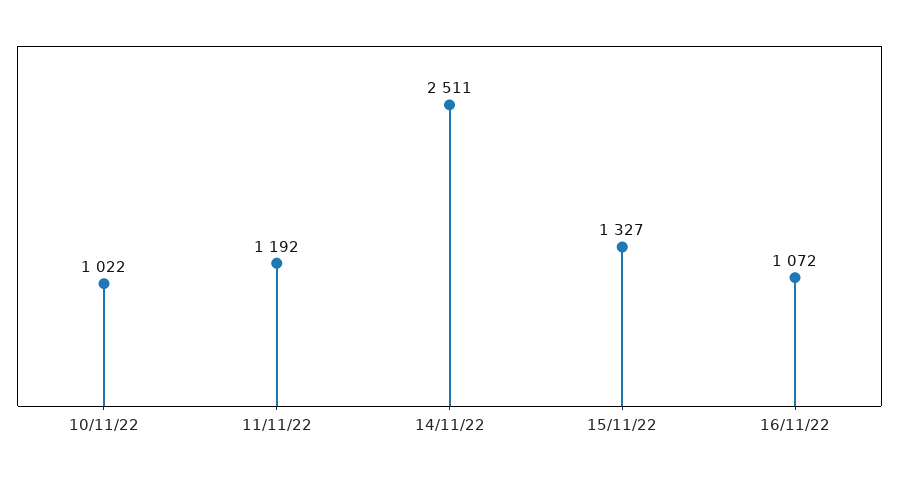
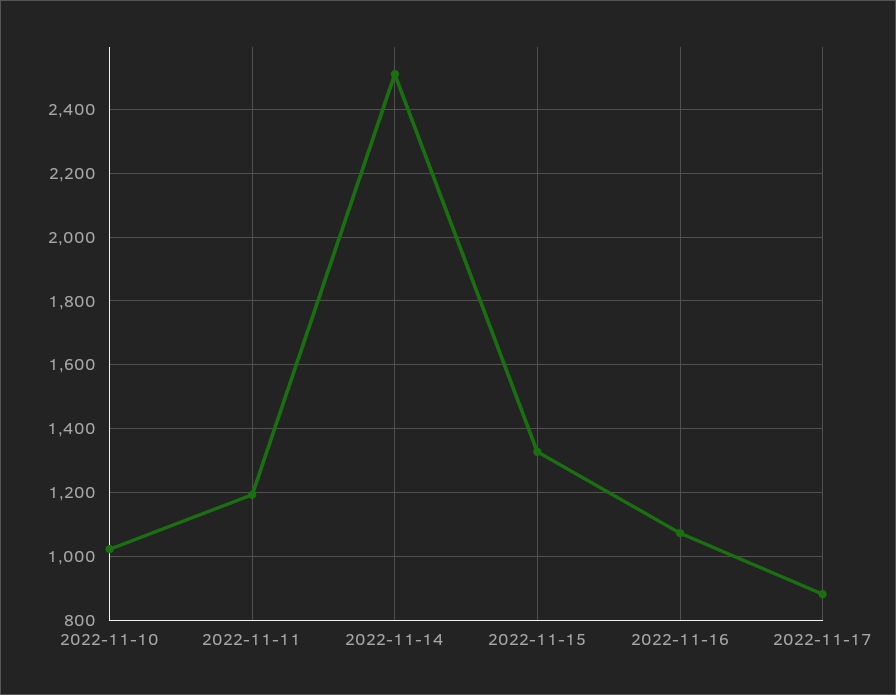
2022-11-17: none -> 880

